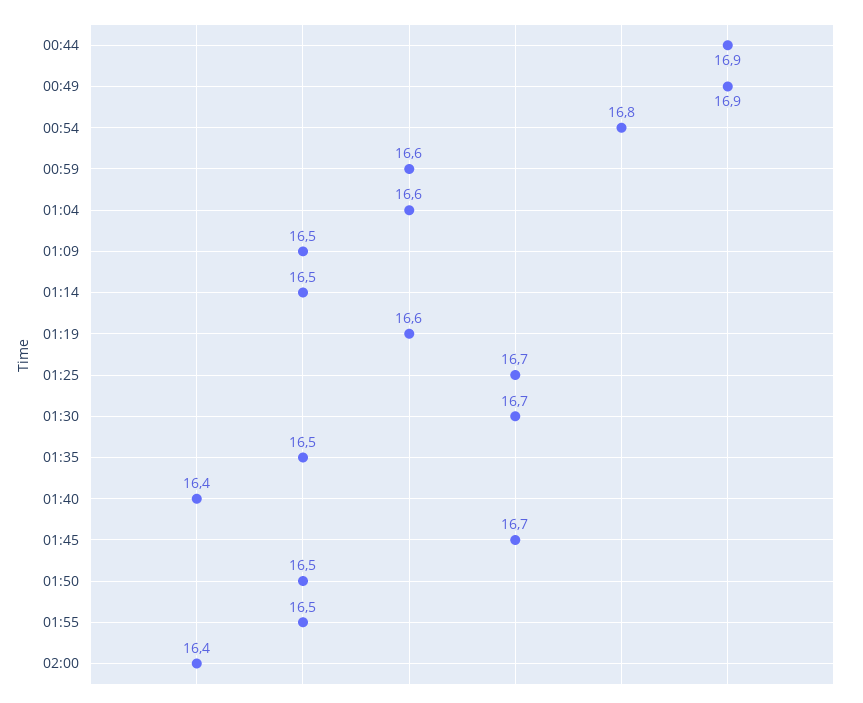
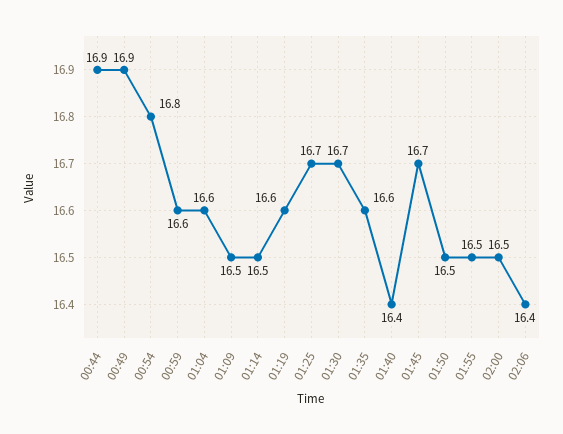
01:35: 16.5 -> 16.6
02:00: 16.4 -> 16.5
02:06: none -> 16.4

